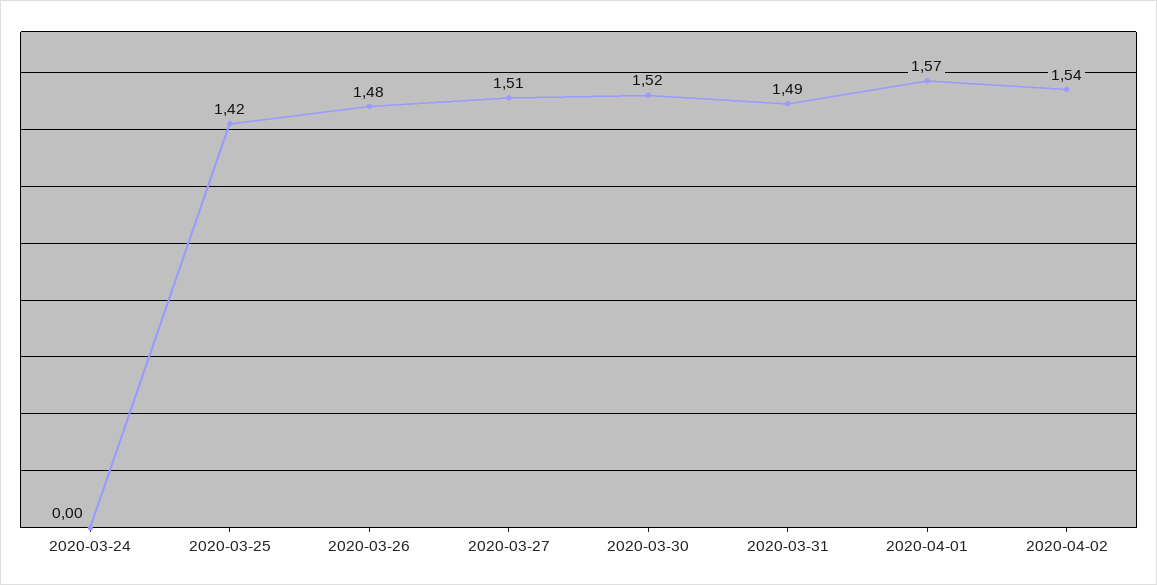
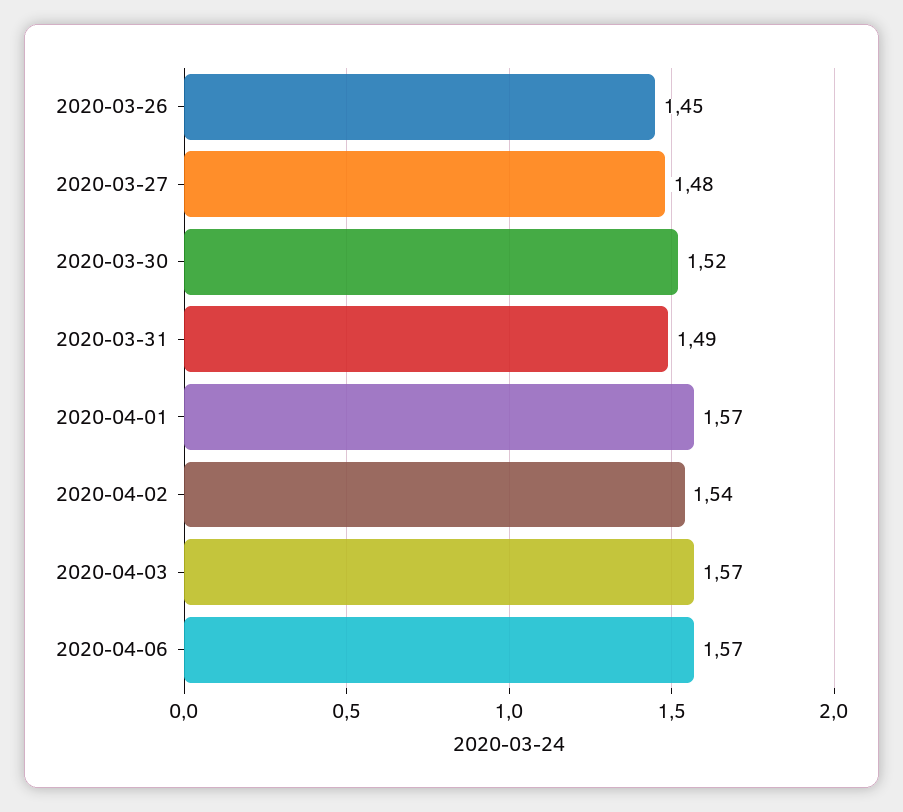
2020-03-24: 0 -> none
2020-03-25: 1.42 -> none
2020-03-26: 1.48 -> 1.45
2020-03-27: 1.51 -> 1.48
2020-04-03: none -> 1.57
2020-04-06: none -> 1.57

